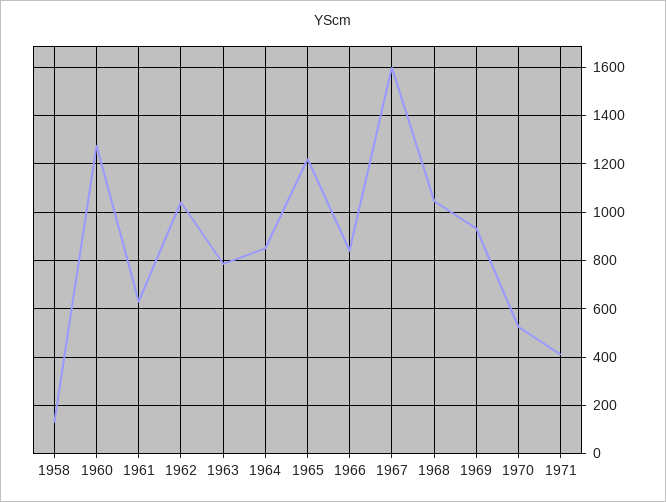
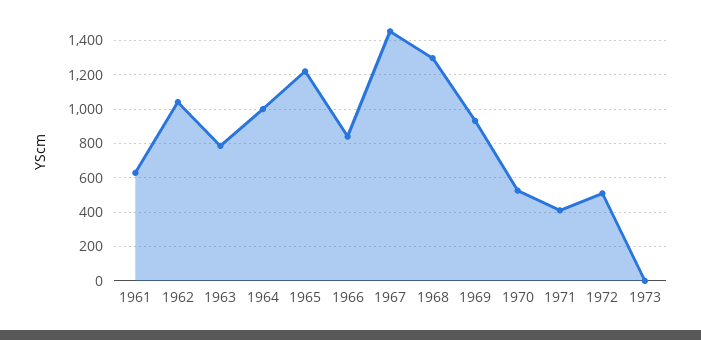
1958: 125 -> none
1960: 1275 -> none
1964: 850 -> 1000
1967: 1600 -> 1450
1968: 1050 -> 1300
1972: none -> 500
1973: none -> 0

